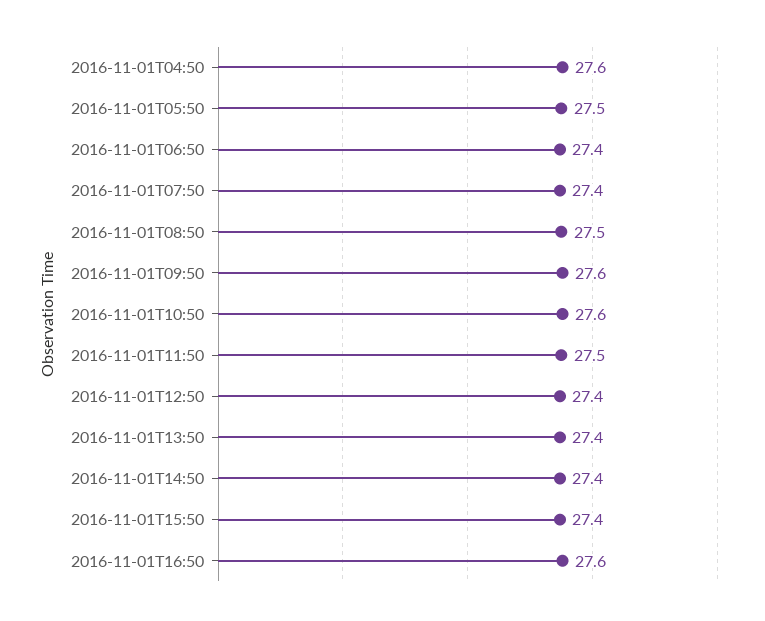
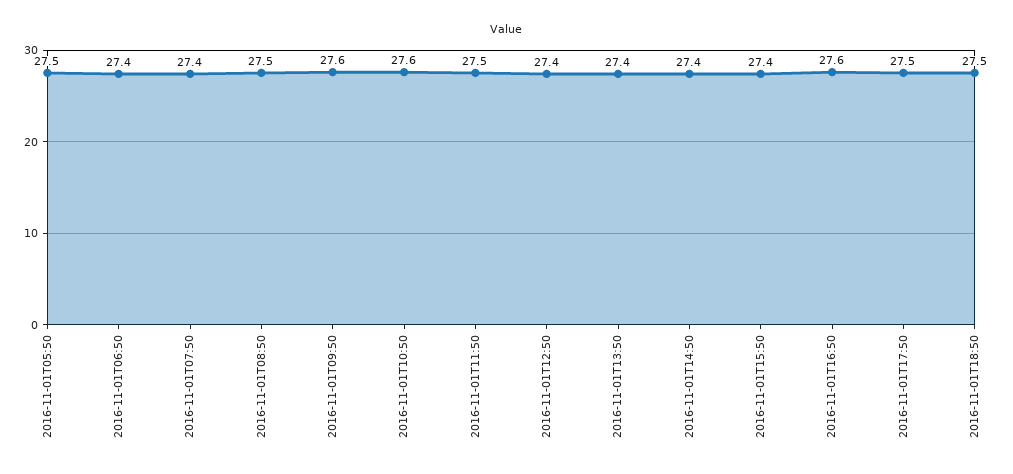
2016-11-01T04:50: 27.6 -> none
2016-11-01T17:50: none -> 27.5
2016-11-01T18:50: none -> 27.5

